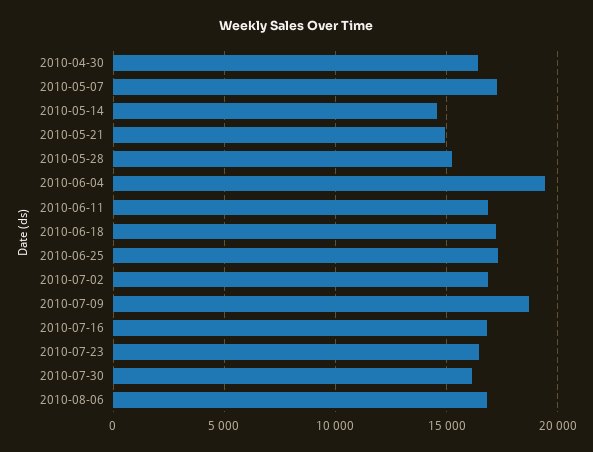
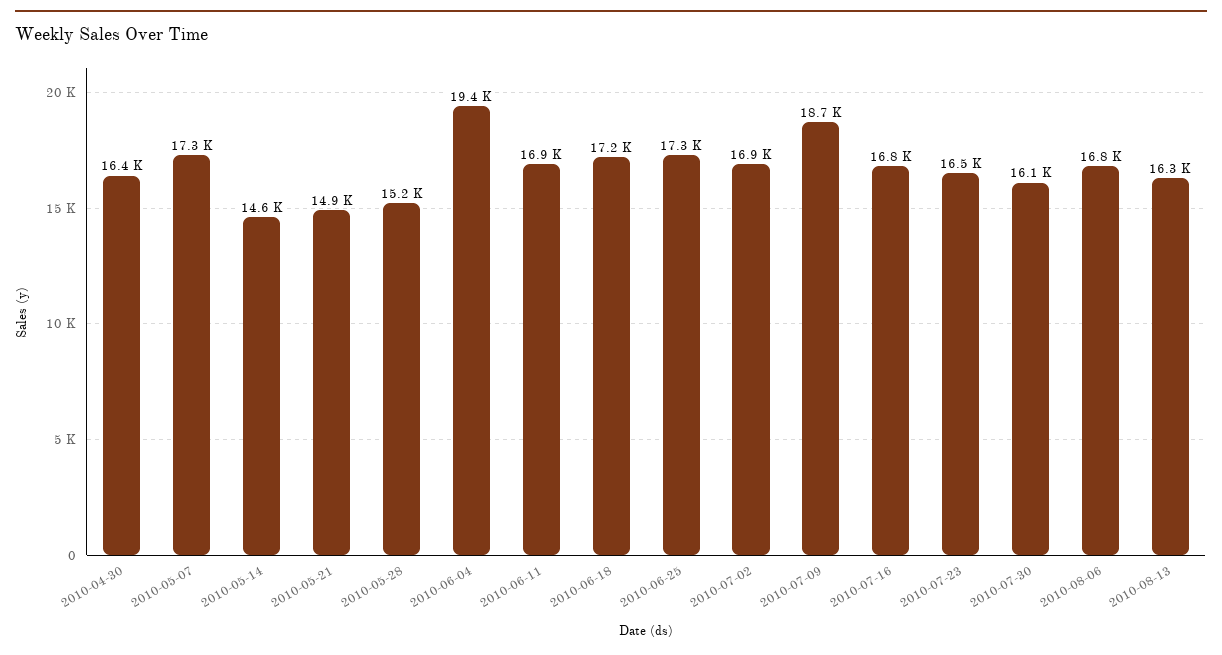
2010-08-13: none -> 16300

